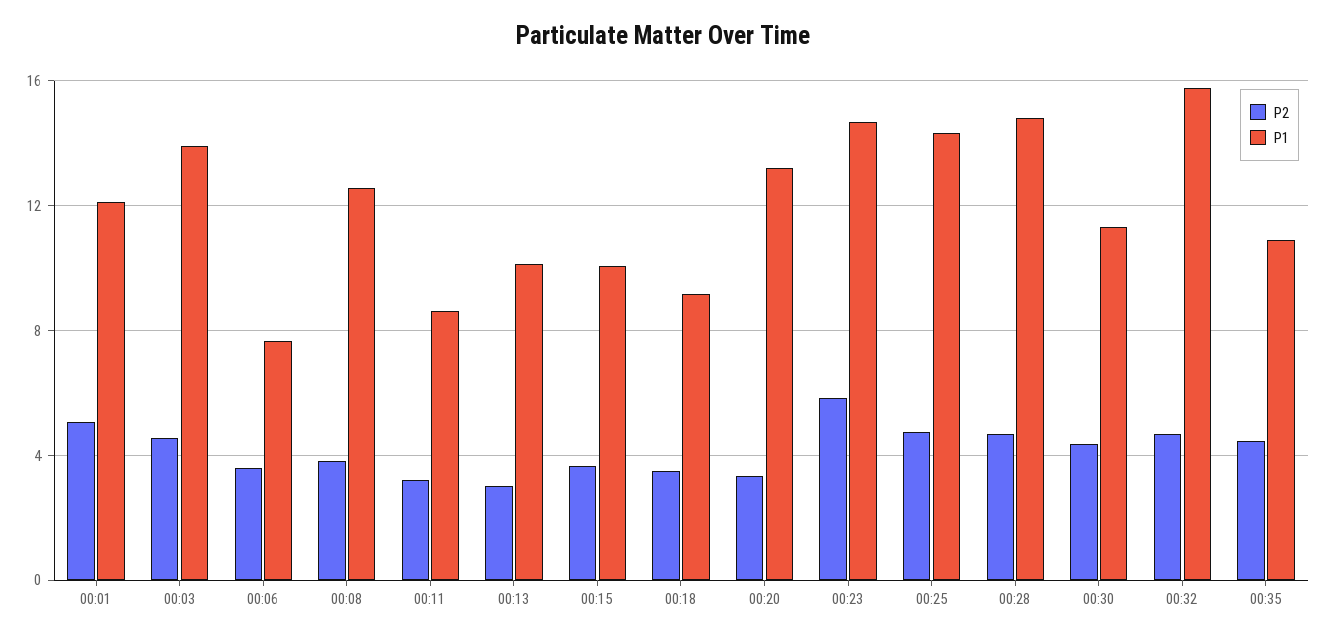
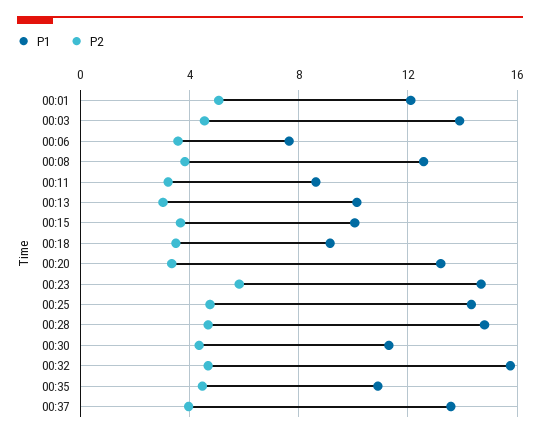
P1, 00:37: none -> 13.5
P2, 00:37: none -> 4

